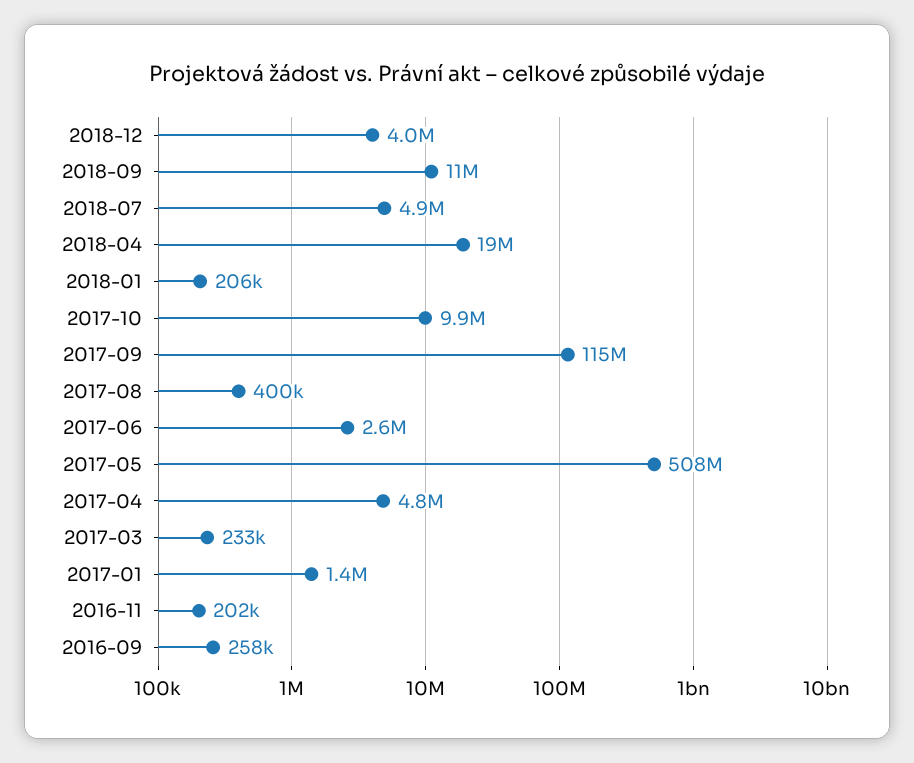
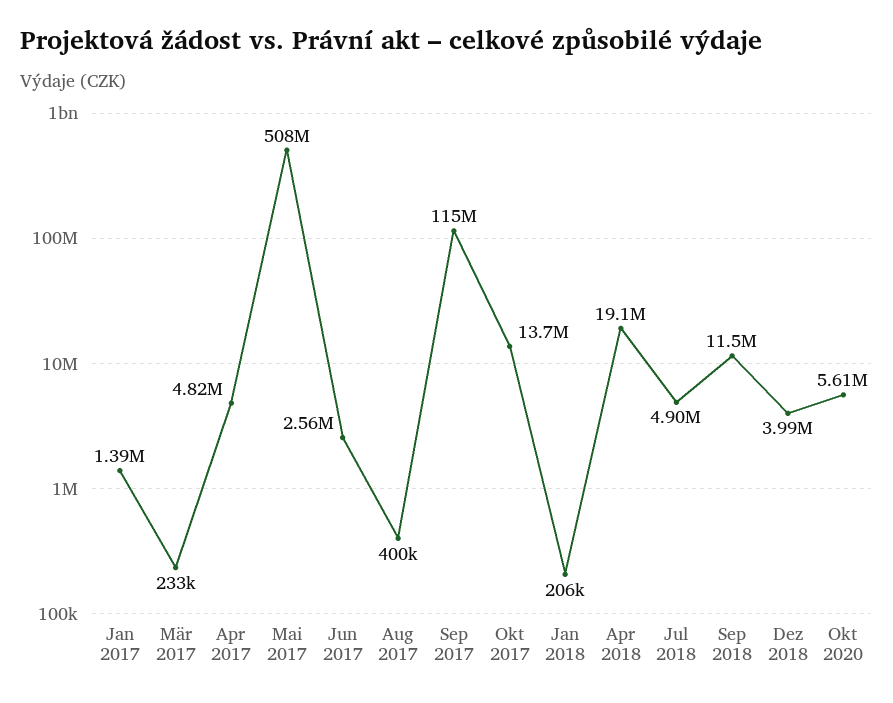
2017-10: 9900000 -> 13700000
2016-11: 202000 -> none
2016-09: 258000 -> none
Okt 2020: none -> 5610000

